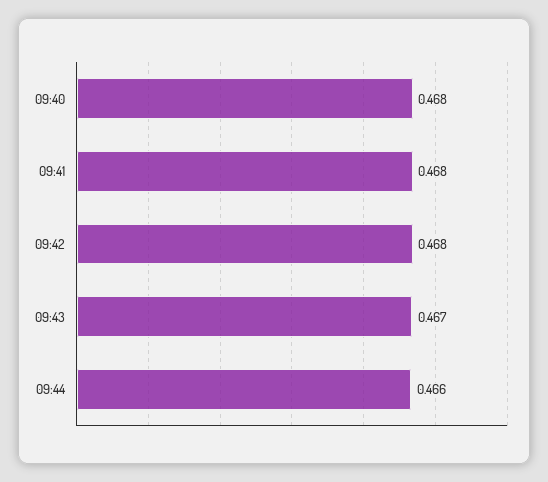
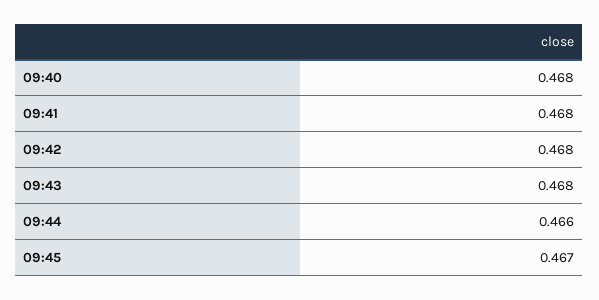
09:43: 0.467 -> 0.468
09:45: none -> 0.467

